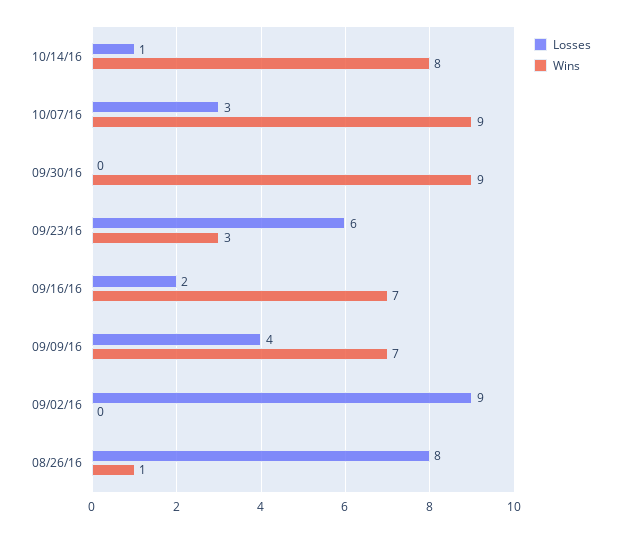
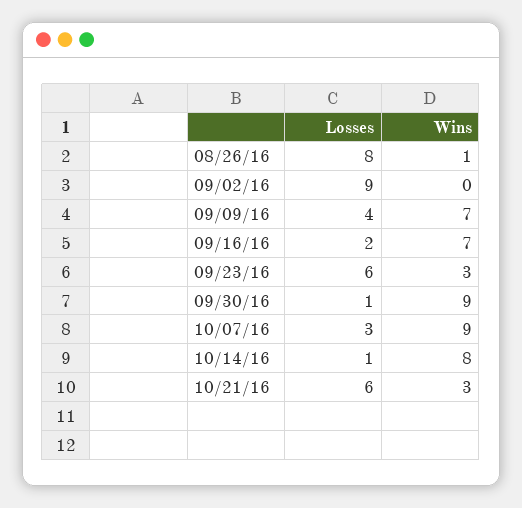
Losses, 09/30/16: 0 -> 1
Losses, 10/21/16: none -> 6
Wins, 10/21/16: none -> 3

